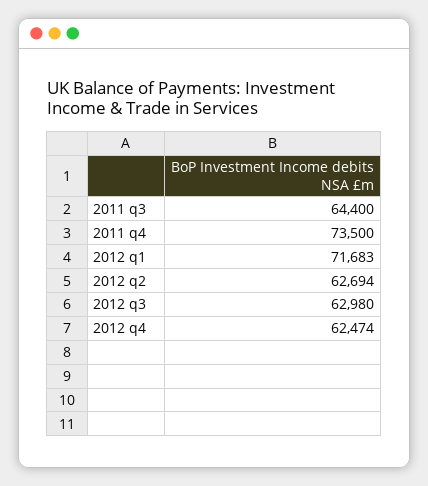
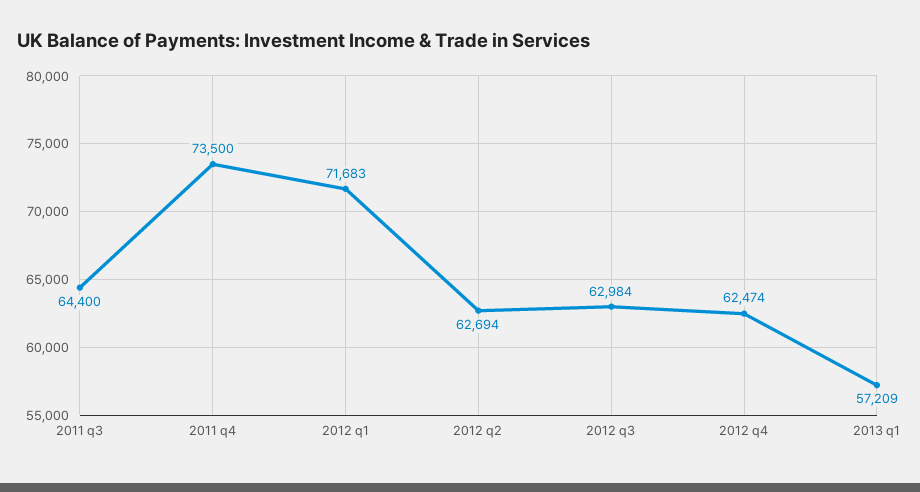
2012 q3: 62980 -> 62984
2013 q1: none -> 57209

